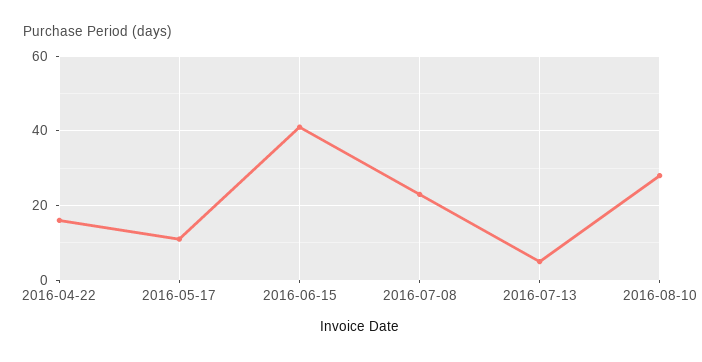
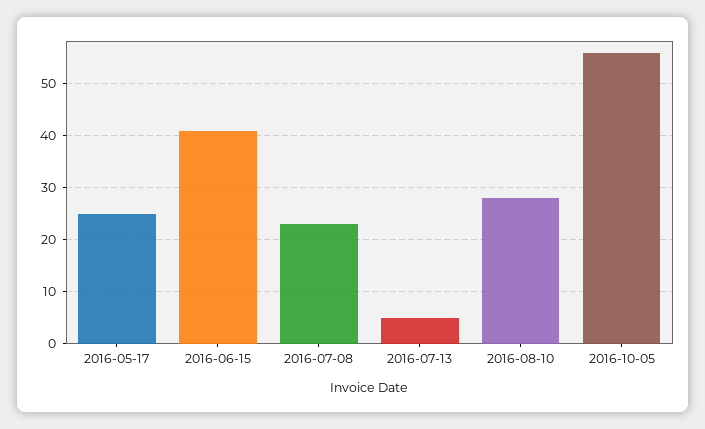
2016-04-22: 15 -> none
2016-05-17: 10 -> 25
2016-10-05: none -> 55

